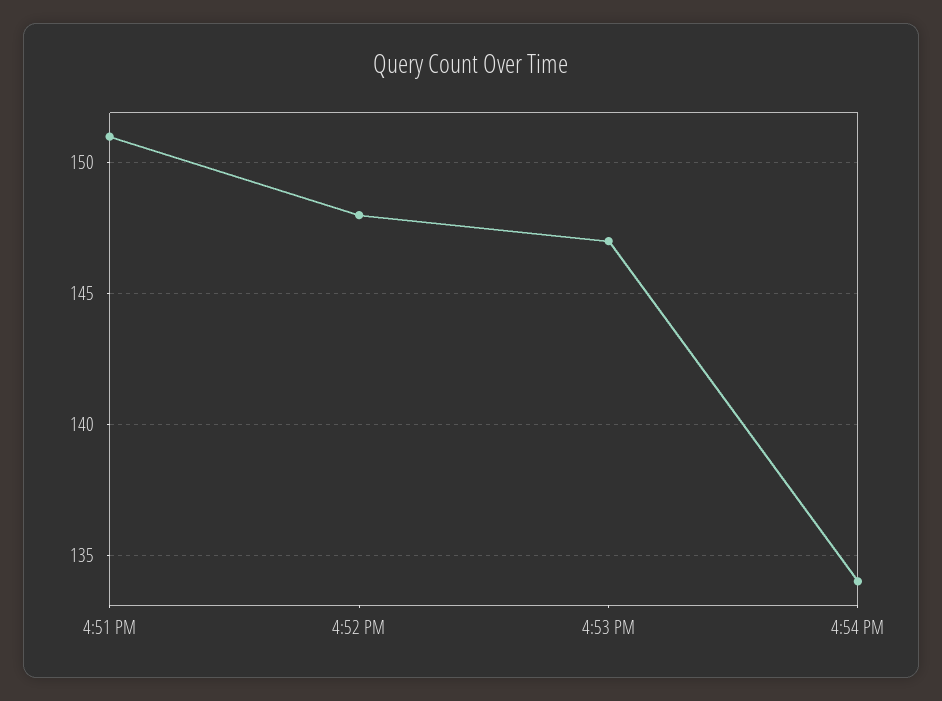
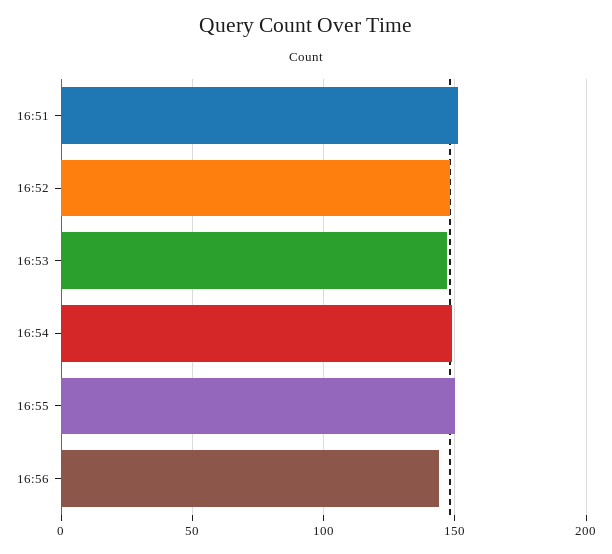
4:54 PM: 134 -> 150
16:55: none -> 150
16:56: none -> 145

